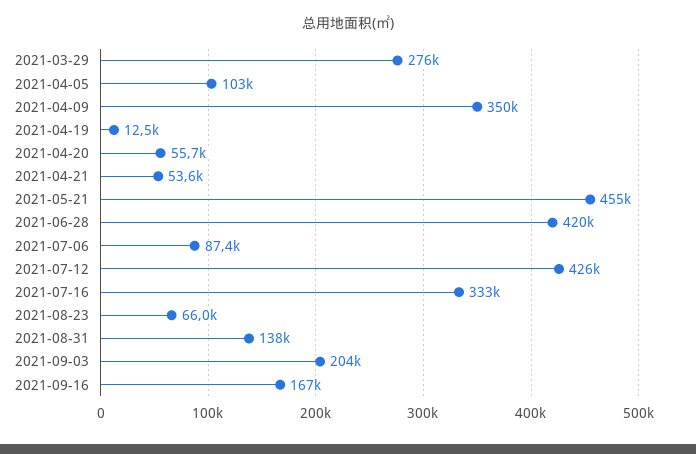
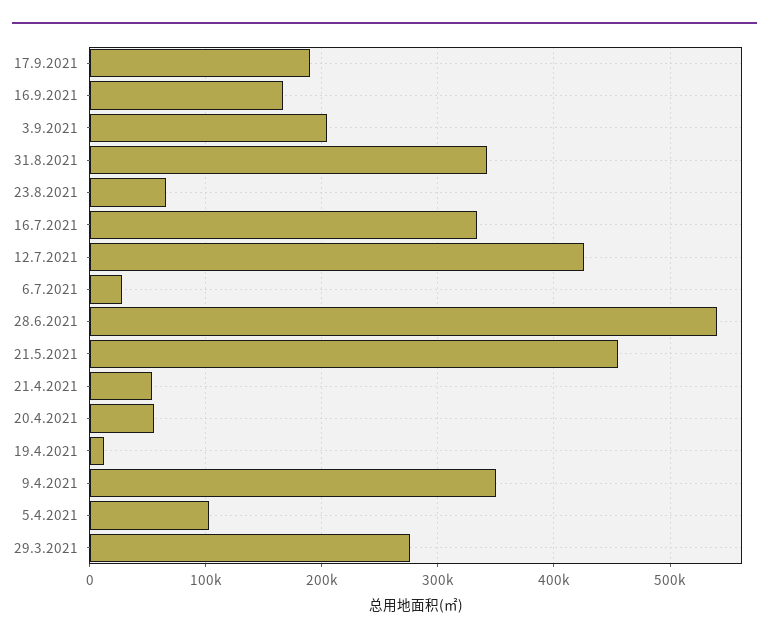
2021-06-28: 420000 -> 540000
2021-07-06: 87400 -> 30000
2021-08-31: 138000 -> 340000
17.9.2021: none -> 190000

